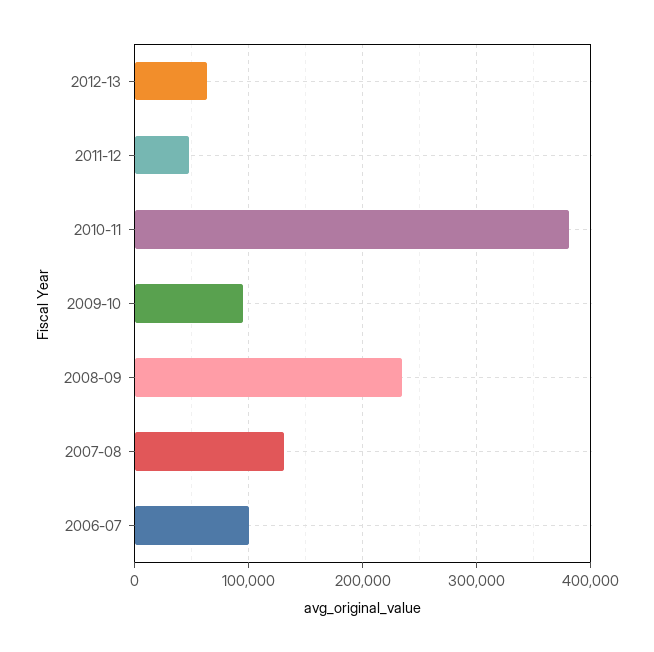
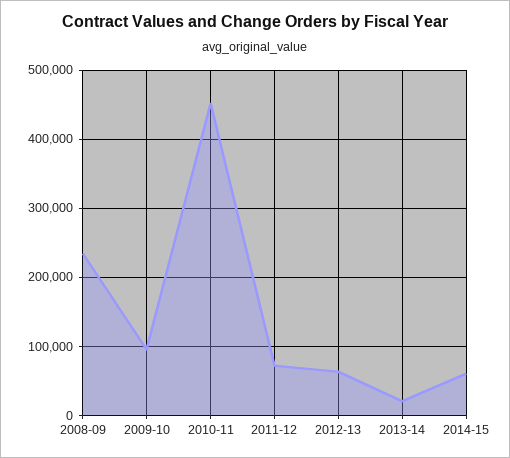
2011-12: 50000 -> 70000
2010-11: 380000 -> 450000
2007-08: 130000 -> none
2006-07: 100000 -> none
2013-14: none -> 20000
2014-15: none -> 60000

